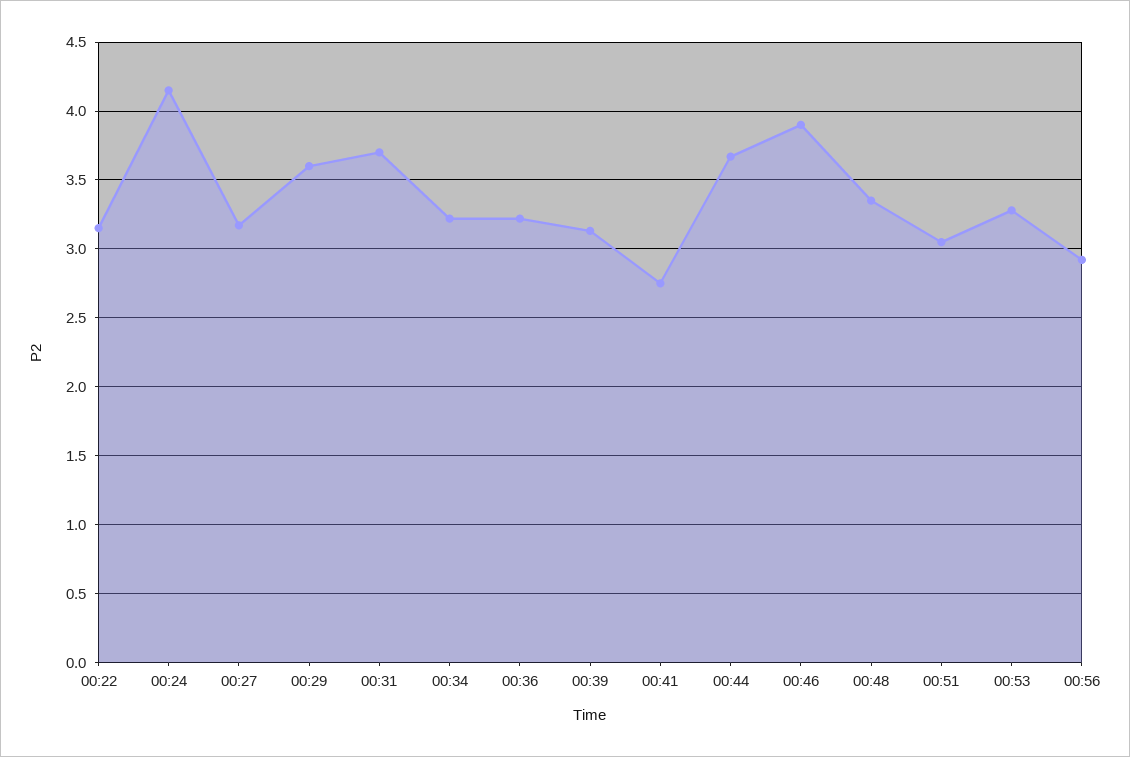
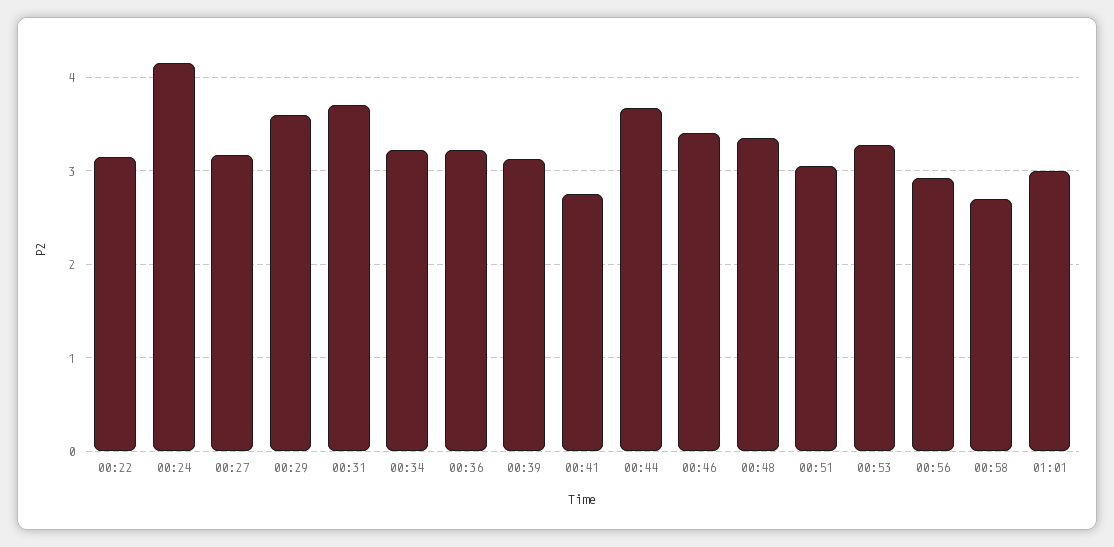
00:46: 3.9 -> 3.4
00:58: none -> 2.7
01:01: none -> 3

